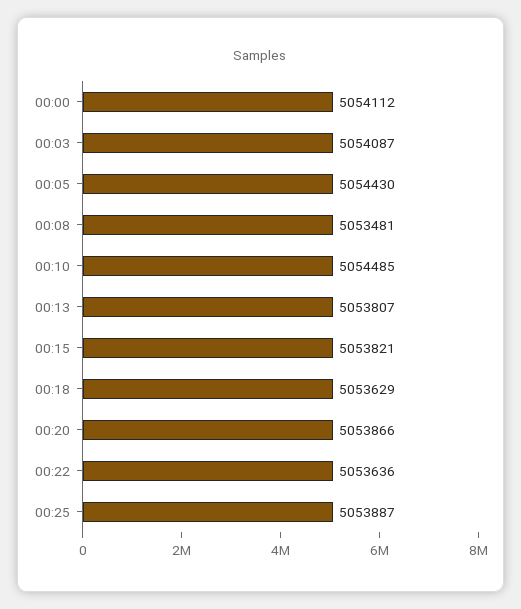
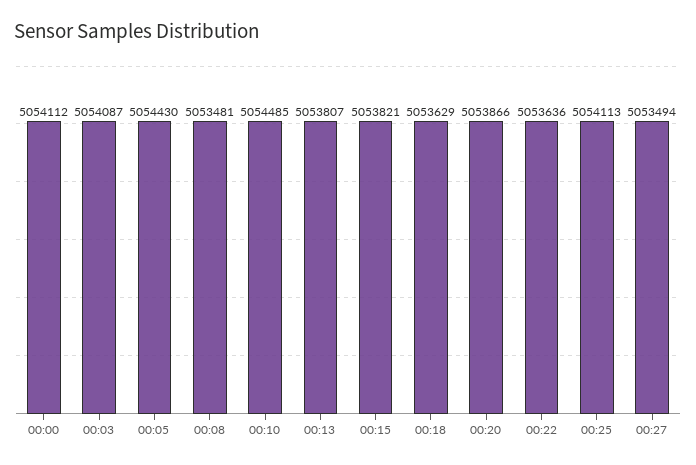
00:25: 5053887 -> 5054113
00:27: none -> 5053494

